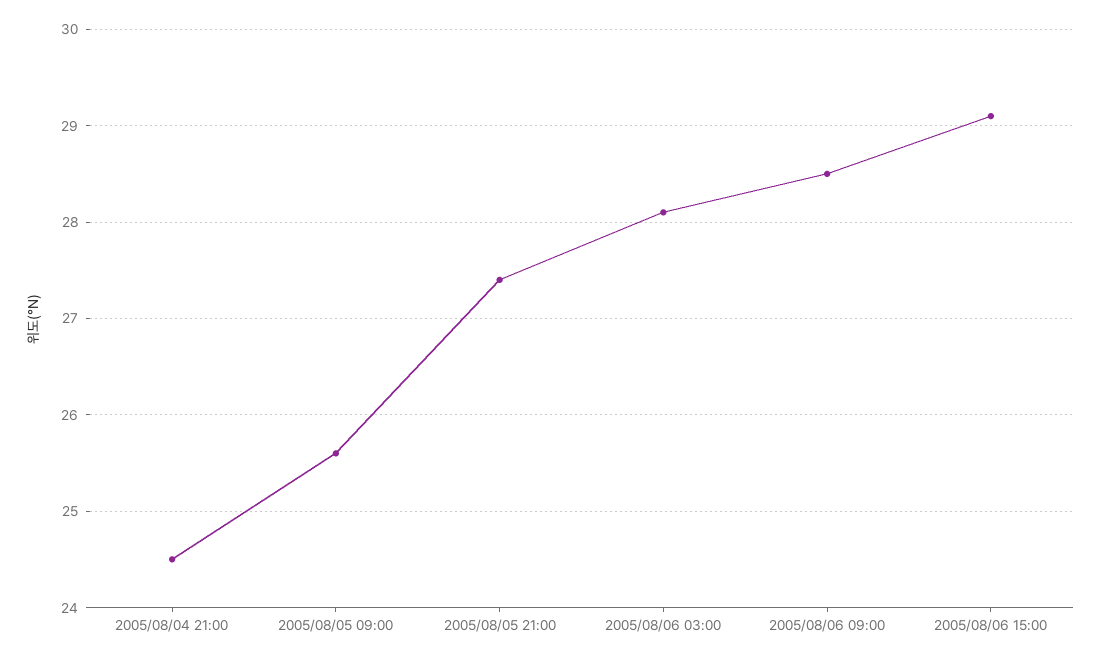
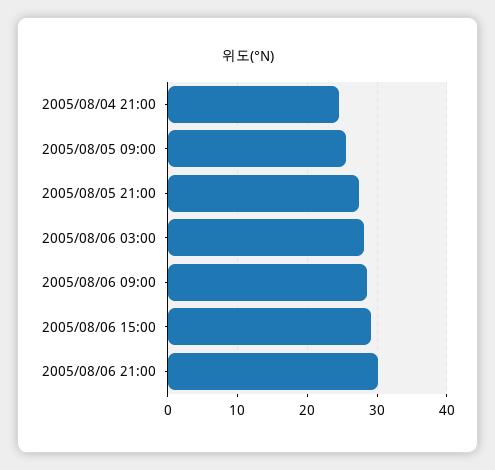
2005/08/06 21:00: none -> 30

